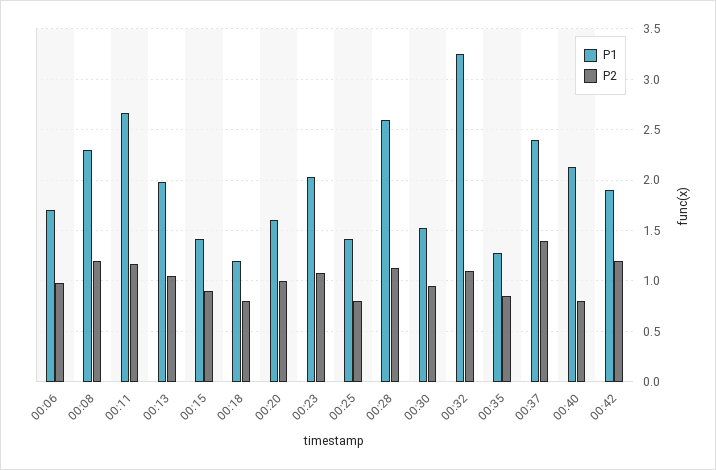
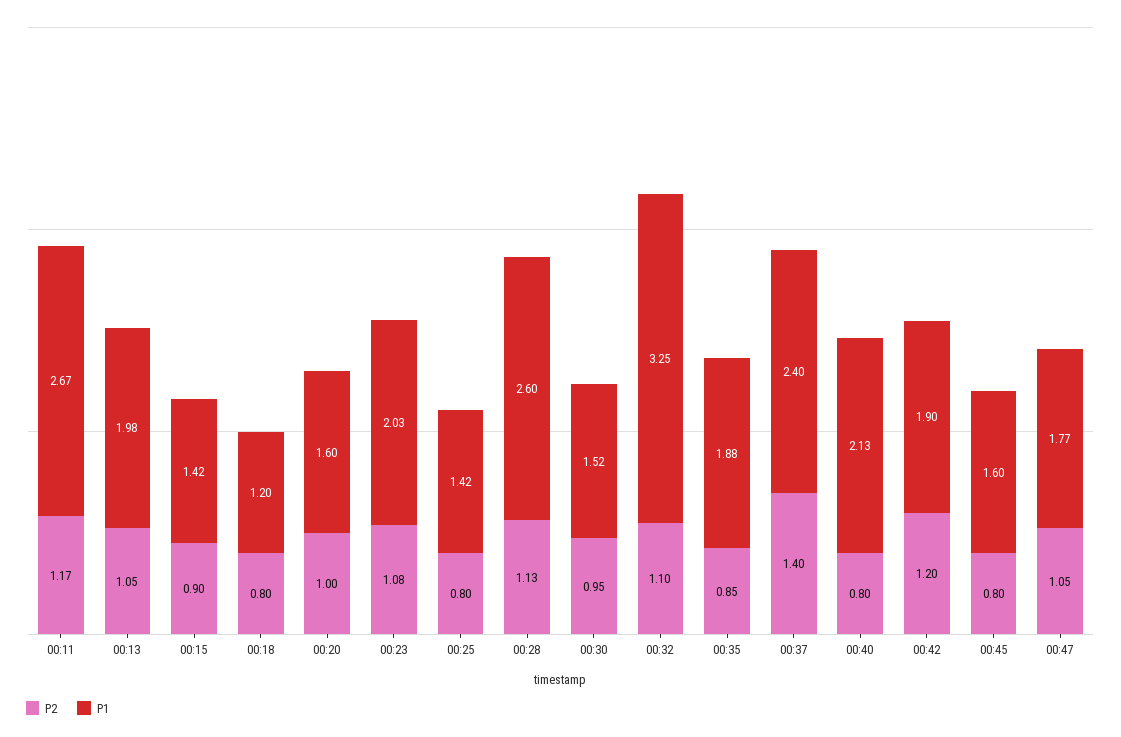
P1, 00:06: 1.7 -> none
P2, 00:06: 1 -> none
P1, 00:08: 2.3 -> none
P2, 00:08: 1.2 -> none
P1, 00:35: 1.3 -> 1.88
P2, 00:45: none -> 0.8
P1, 00:45: none -> 1.6
P2, 00:47: none -> 1.05
P1, 00:47: none -> 1.77

